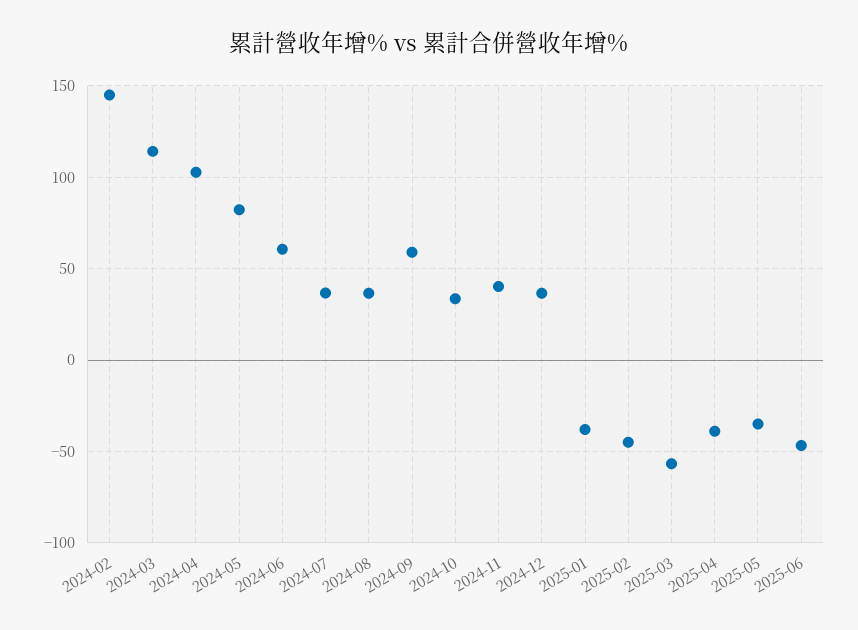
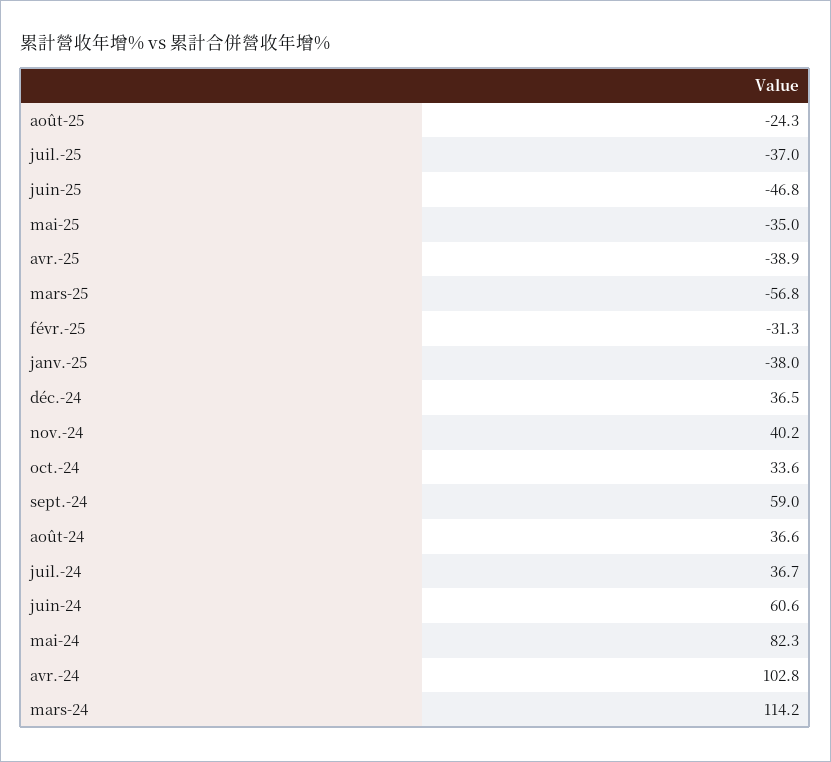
2024-02: 145 -> none
2025-02: -45 -> -31.3
août-25: none -> -24.3
juil.-25: none -> -37

